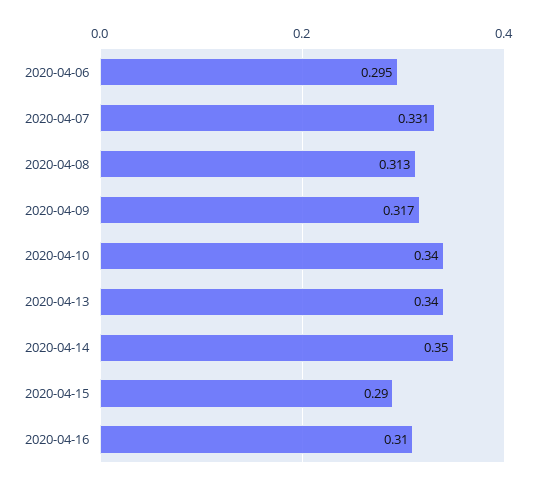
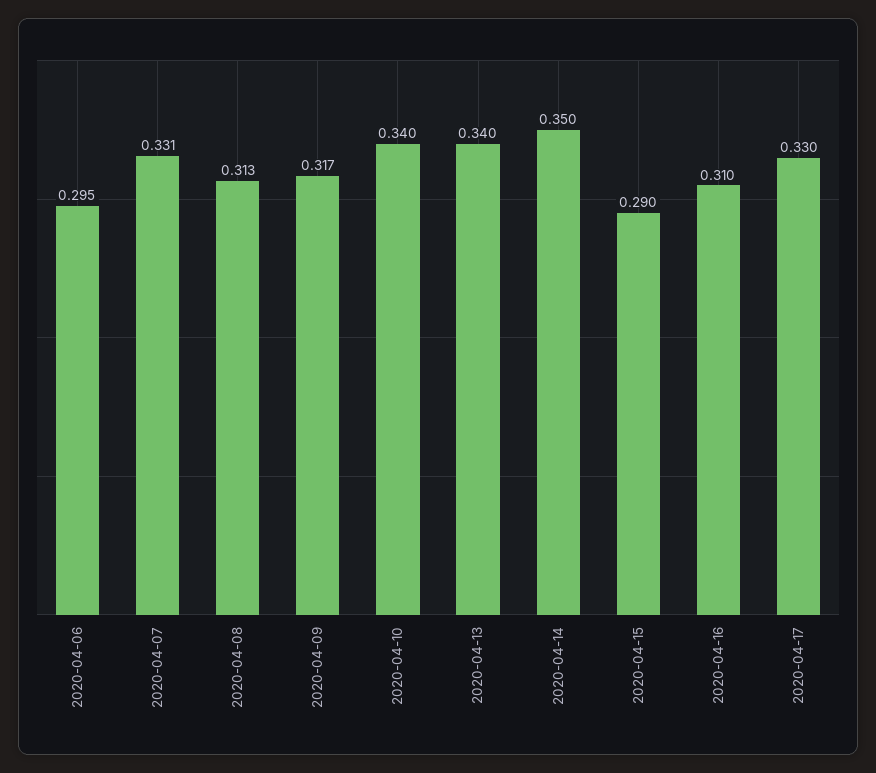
2020-04-17: none -> 0.33

